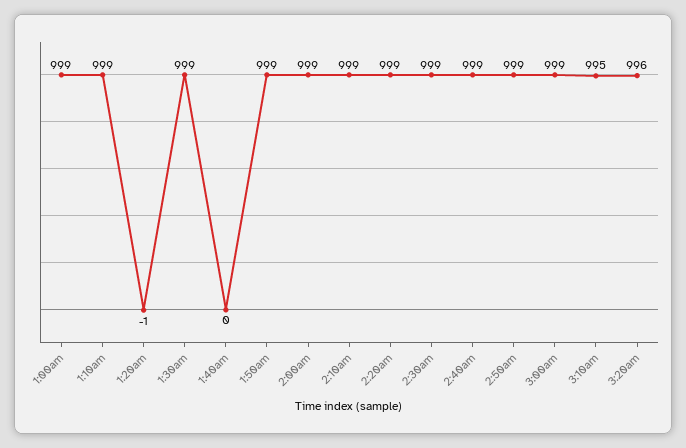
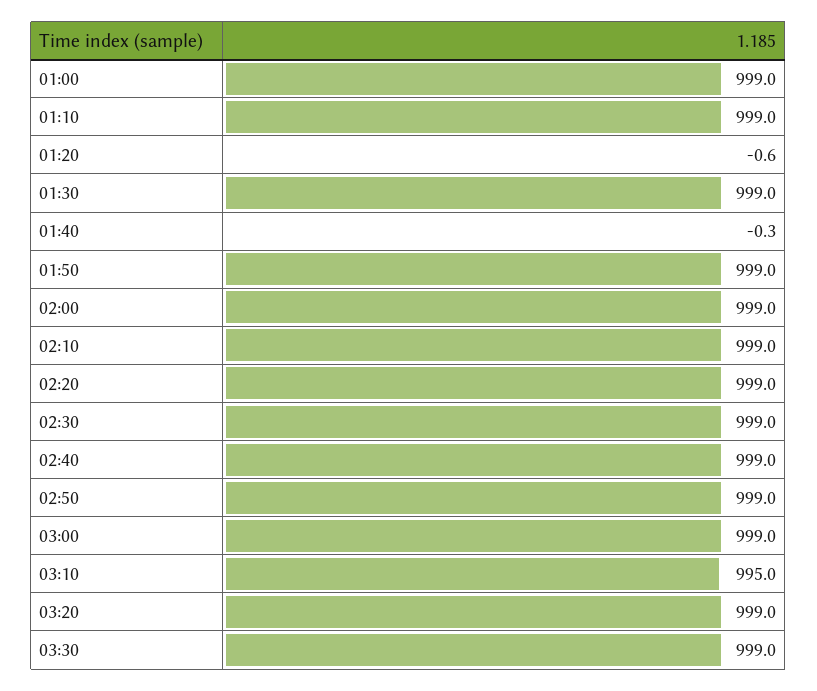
3:20am: 996 -> 999
03:30: none -> 999

